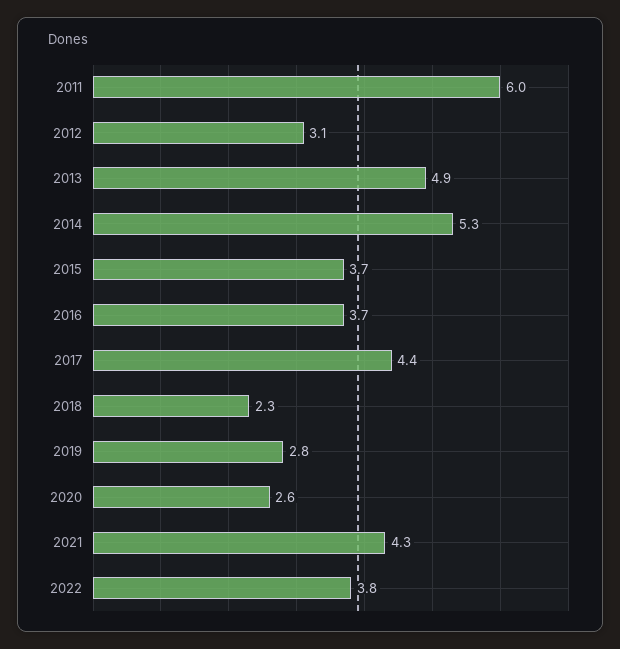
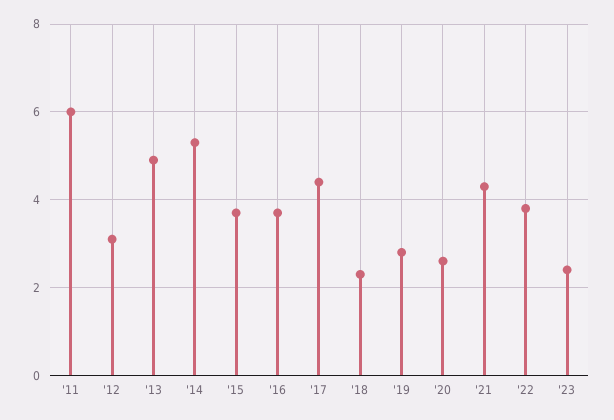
'23: none -> 2.5

